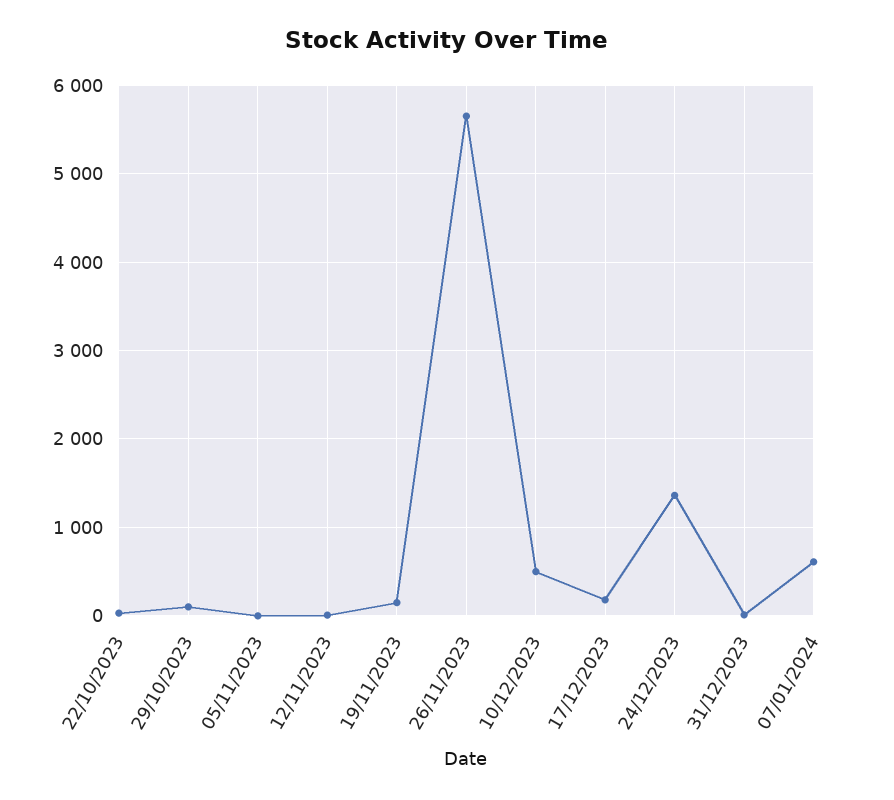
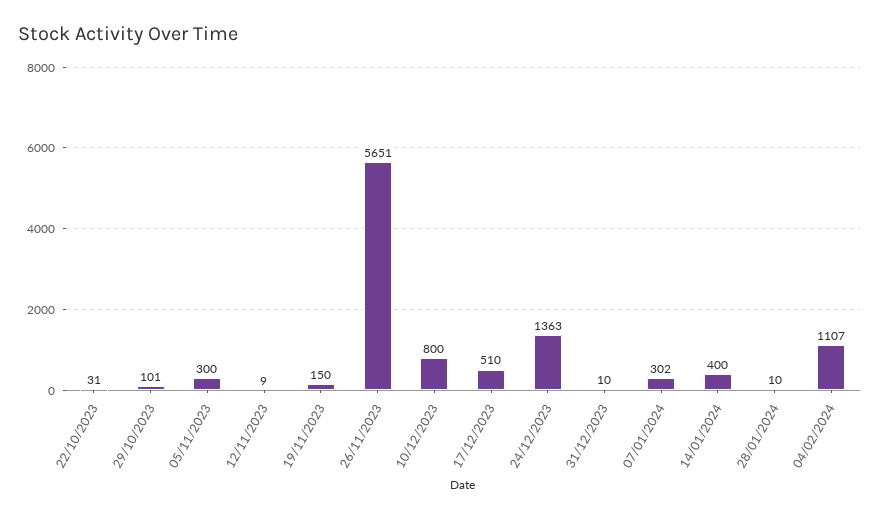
05/11/2023: 0 -> 300
10/12/2023: 500 -> 800
17/12/2023: 200 -> 510
07/01/2024: 600 -> 302
14/01/2024: none -> 400
28/01/2024: none -> 10
04/02/2024: none -> 1107

